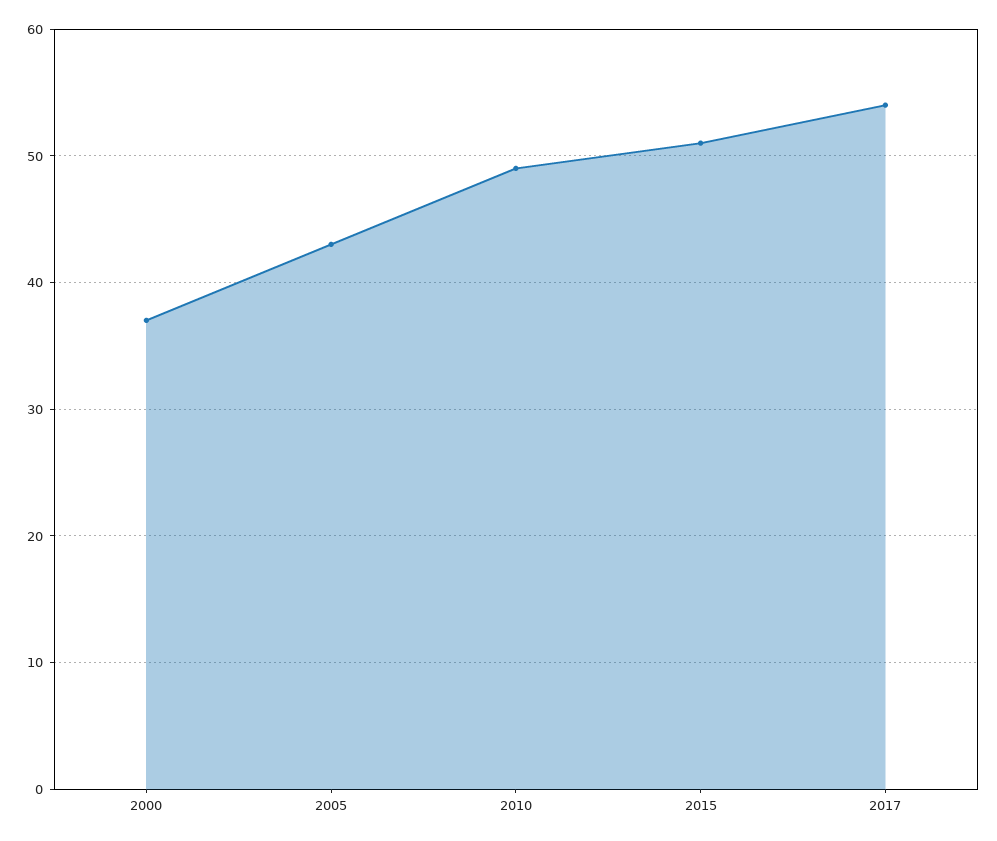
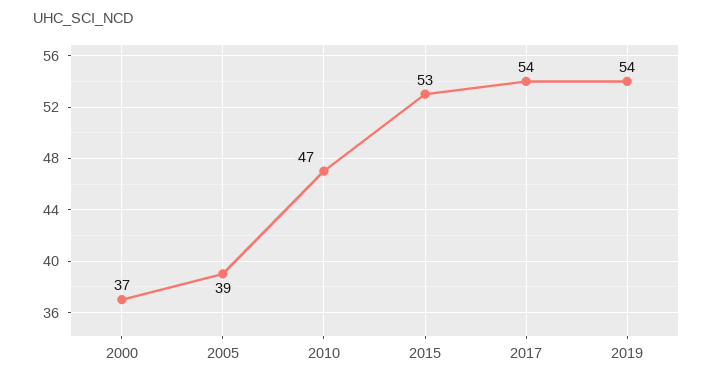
2005: 43 -> 39
2010: 49 -> 47
2015: 51 -> 53
2019: none -> 54

